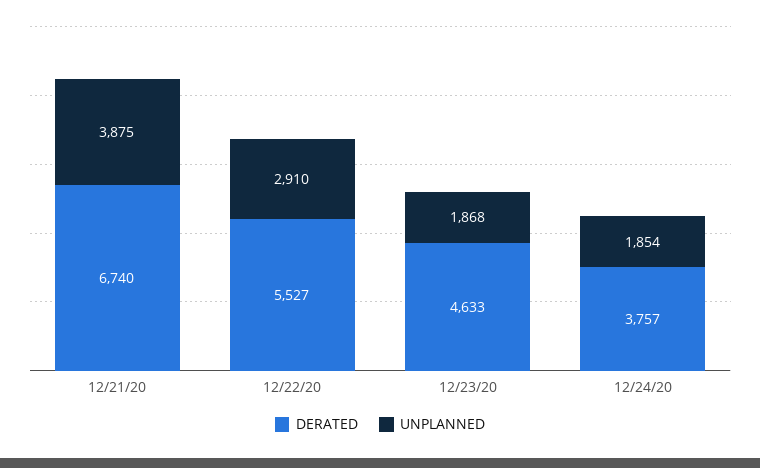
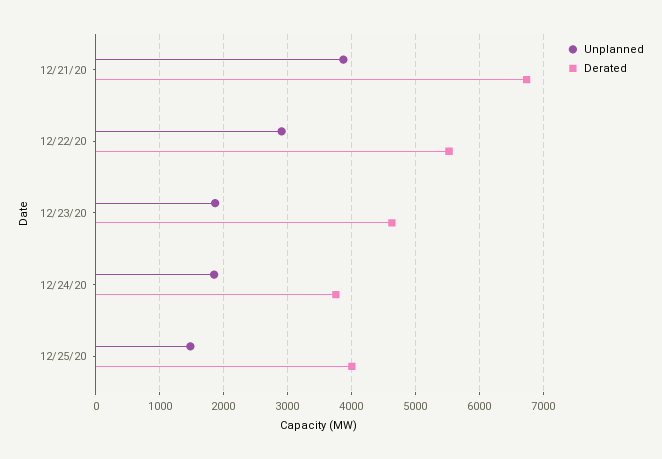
UNPLANNED, 12/25/20: none -> 1500
DERATED, 12/25/20: none -> 4000

